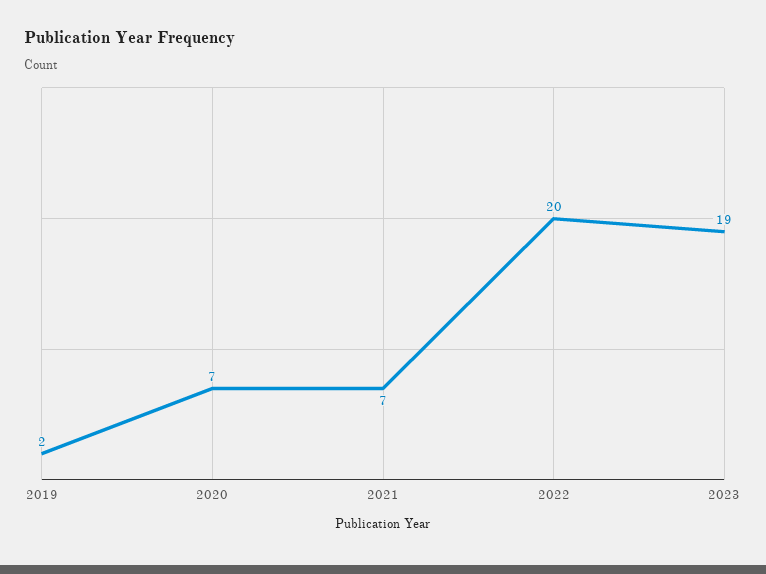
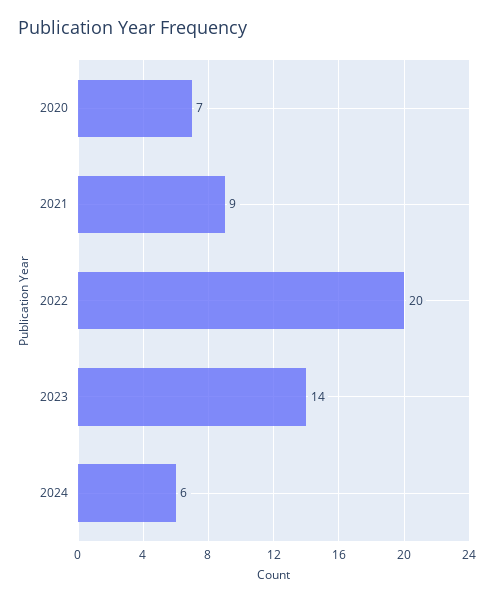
2019: 2 -> none
2021: 7 -> 9
2023: 19 -> 14
2024: none -> 6

